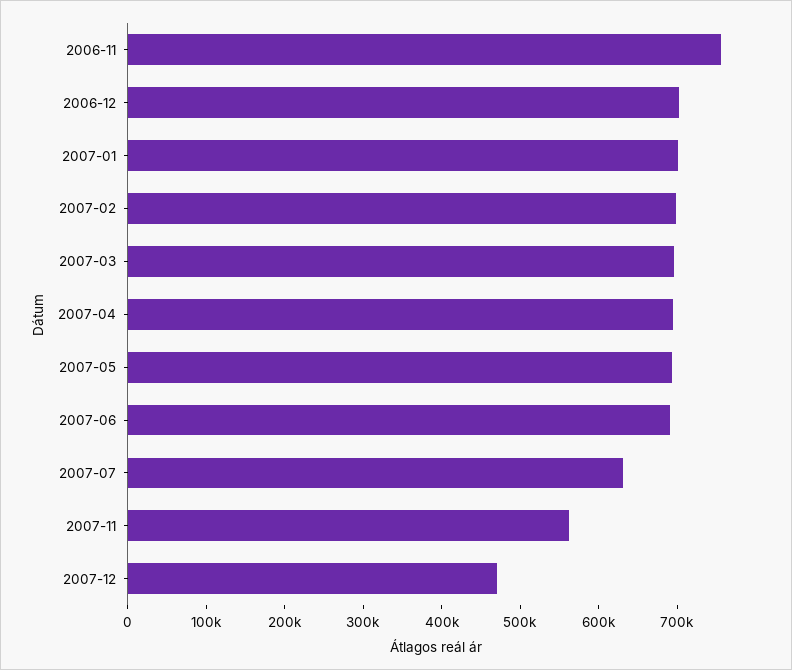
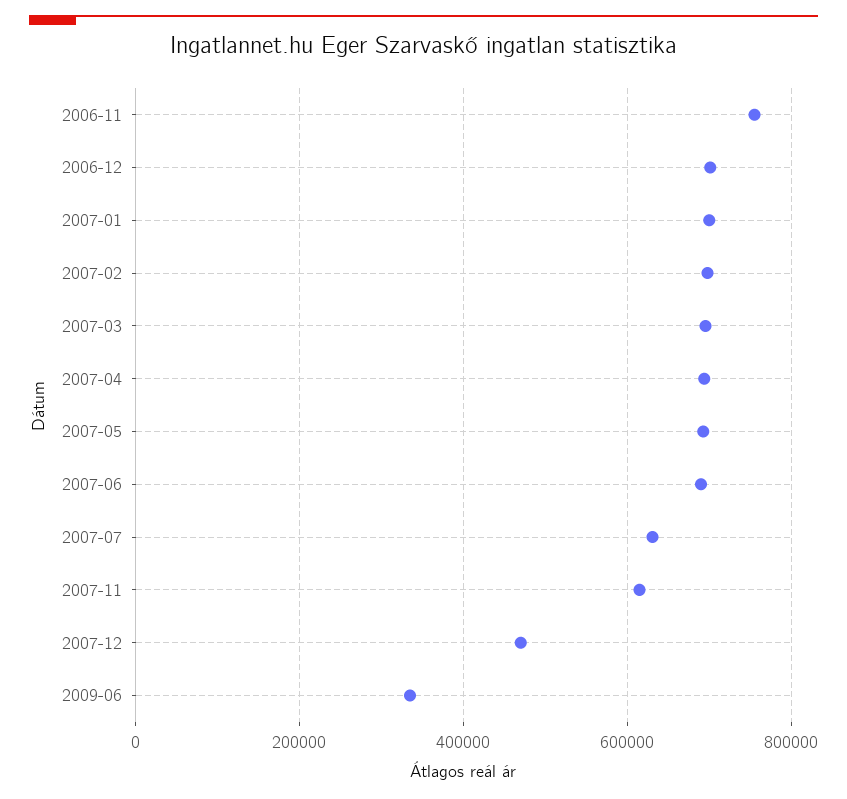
2007-11: 560000 -> 620000
2009-06: none -> 340000

